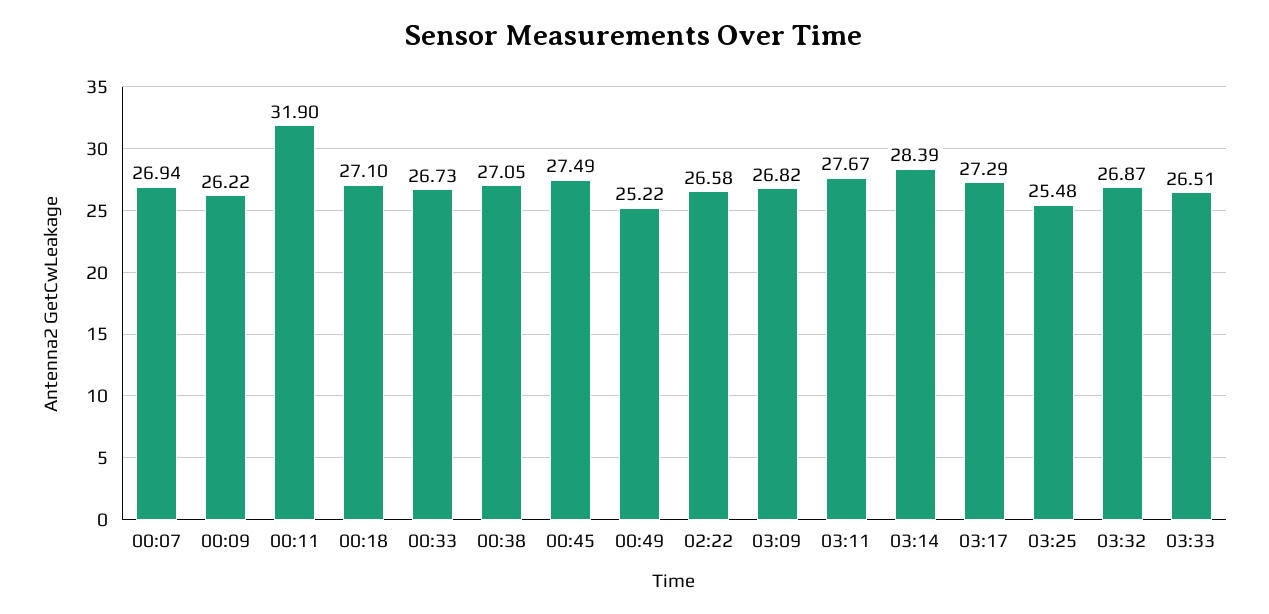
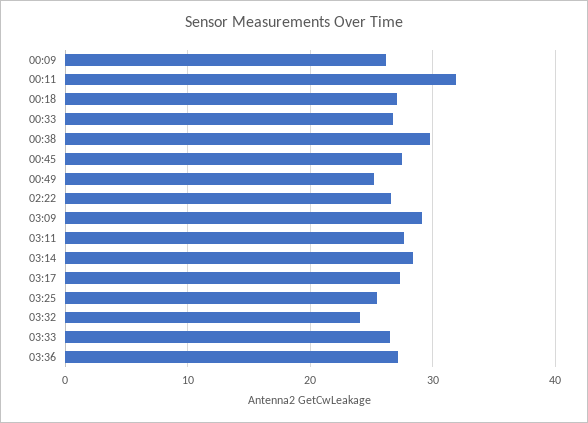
00:07: 26.94 -> none
00:38: 27.05 -> 30
03:09: 26.82 -> 29
03:32: 26.87 -> 24
03:36: none -> 27

